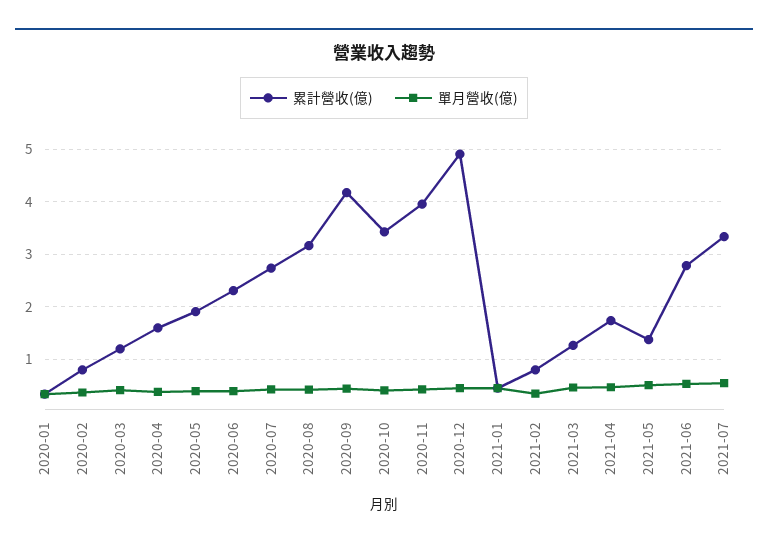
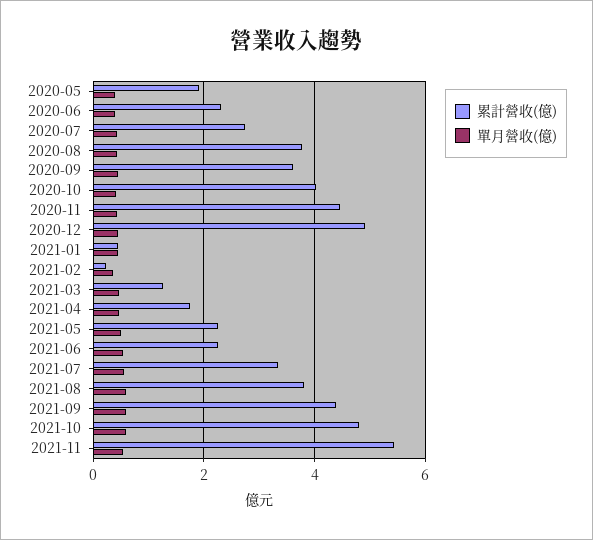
累計營收(億), 2020-01: 0.4 -> none
單月營收(億), 2020-01: 0.4 -> none
累計營收(億), 2020-02: 0.8 -> none
單月營收(億), 2020-02: 0.4 -> none
累計營收(億), 2020-03: 1.2 -> none
單月營收(億), 2020-03: 0.4 -> none
累計營收(億), 2020-04: 1.6 -> none
單月營收(億), 2020-04: 0.4 -> none
累計營收(億), 2020-08: 3.2 -> 3.8
累計營收(億), 2020-09: 4.2 -> 3.6
累計營收(億), 2020-10: 3.4 -> 4
累計營收(億), 2020-11: 4 -> 4.4
累計營收(億), 2021-02: 0.8 -> 0.2
累計營收(億), 2021-05: 1.4 -> 2.2
累計營收(億), 2021-06: 2.8 -> 2.2
累計營收(億), 2021-08: none -> 3.8
單月營收(億), 2021-08: none -> 0.6
累計營收(億), 2021-09: none -> 4.4
單月營收(億), 2021-09: none -> 0.6
累計營收(億), 2021-10: none -> 4.8
單月營收(億), 2021-10: none -> 0.6
累計營收(億), 2021-11: none -> 5.4
單月營收(億), 2021-11: none -> 0.6

